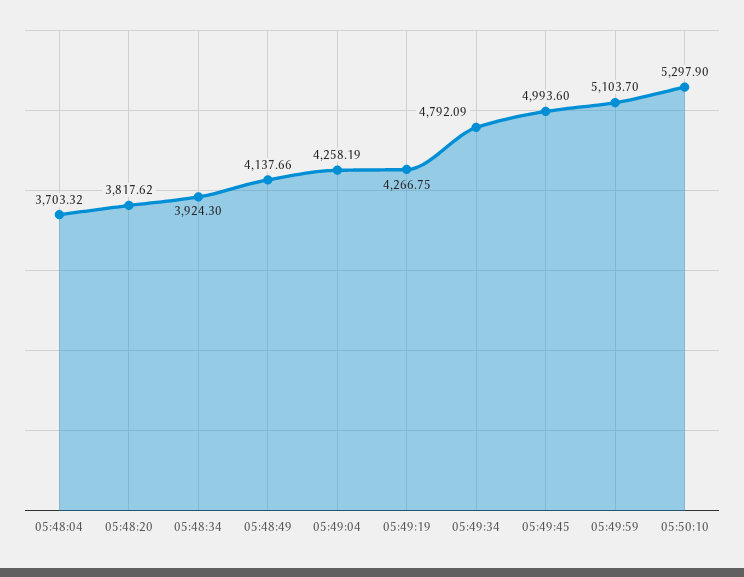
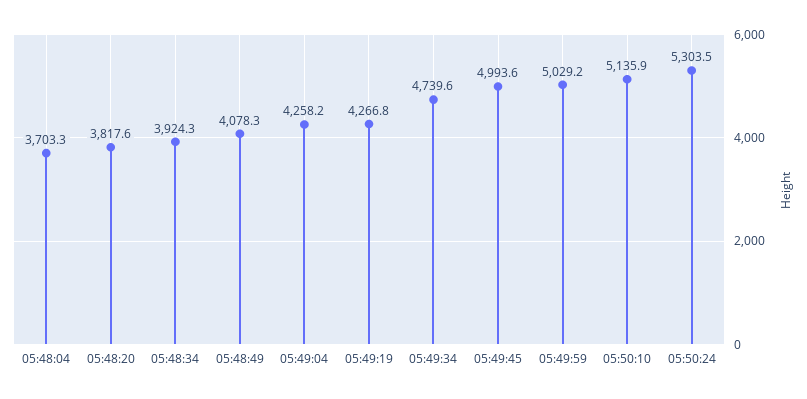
05:48:49: 4137.66 -> 4078.3
05:49:34: 4792.09 -> 4739.6
05:49:59: 5103.7 -> 5029.2
05:50:10: 5297.9 -> 5135.9
05:50:24: none -> 5303.5

